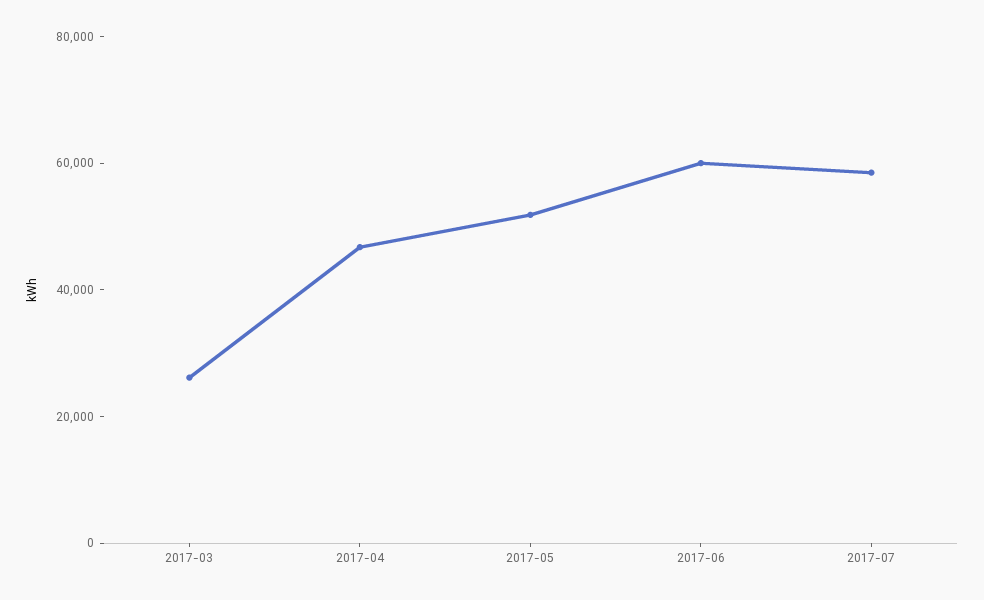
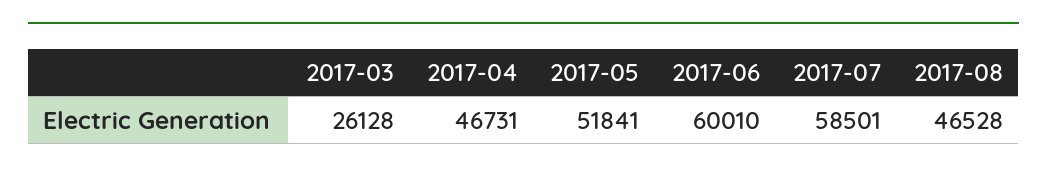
2017-08: none -> 46528

